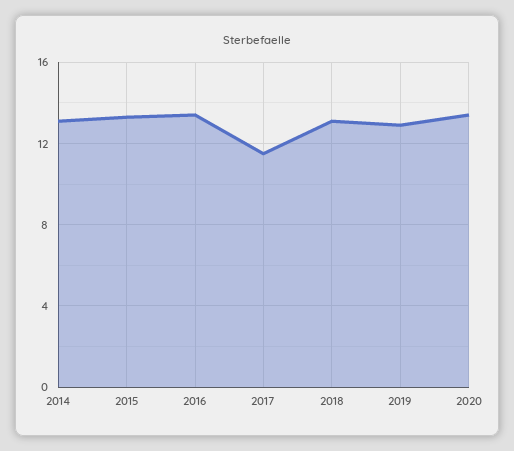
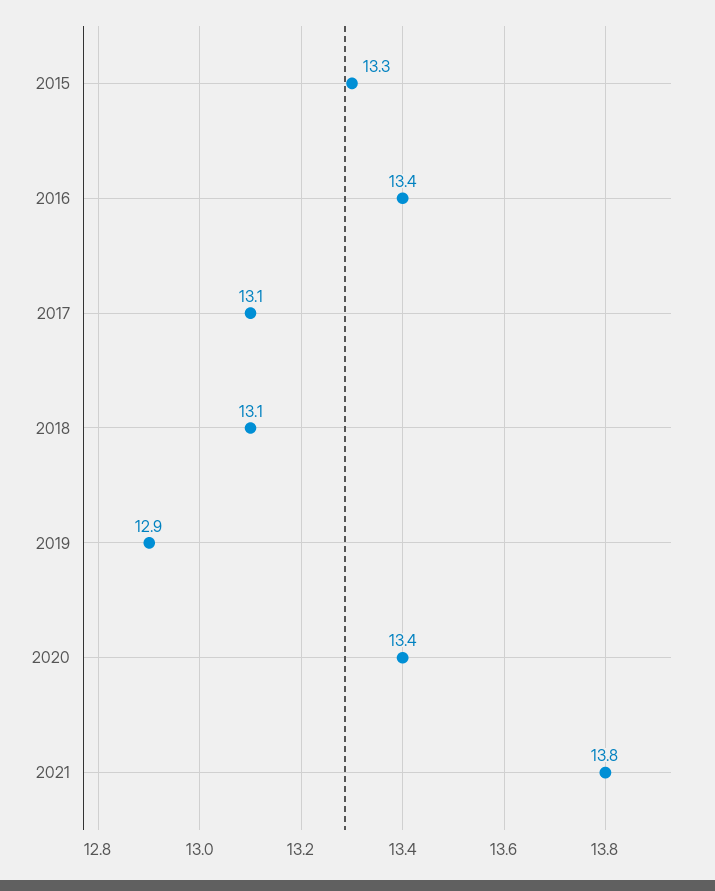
2014: 13 -> none
2017: 11.5 -> 13.1
2021: none -> 13.8

